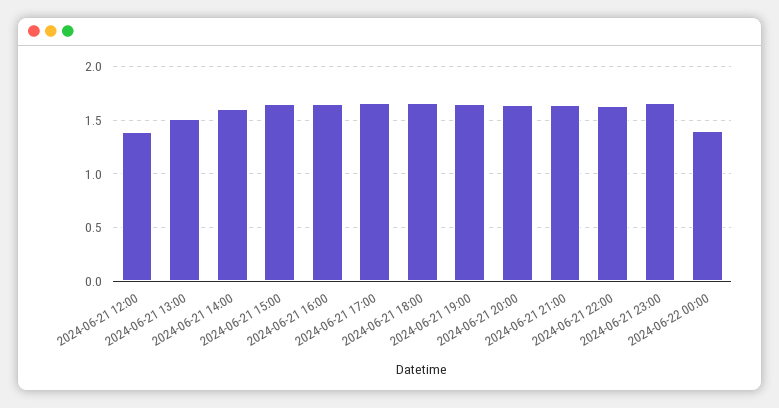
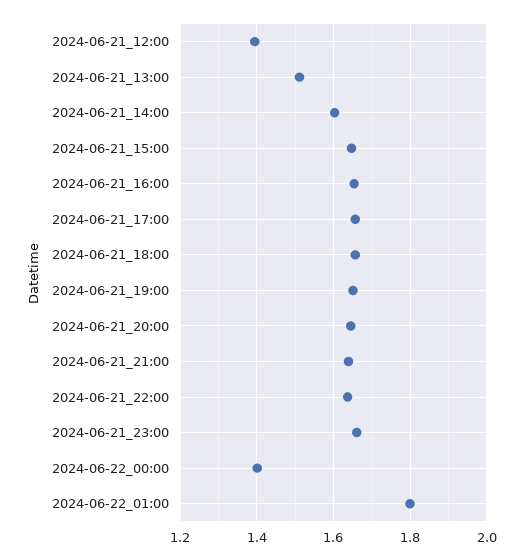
2024-06-22_01:00: none -> 1.8

